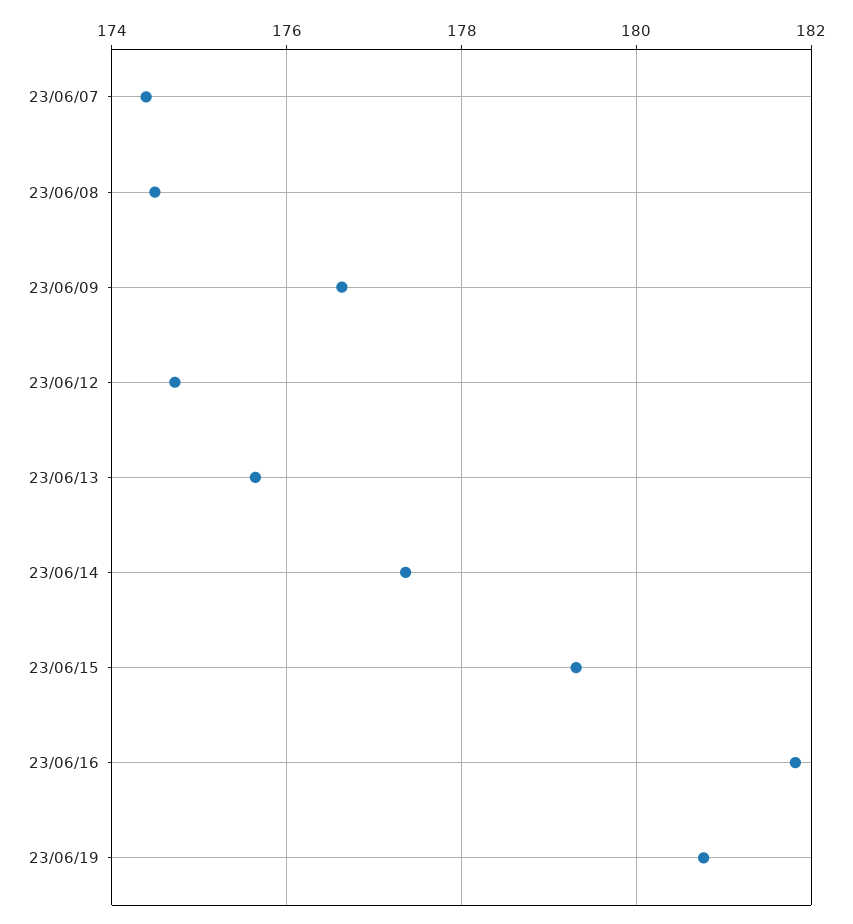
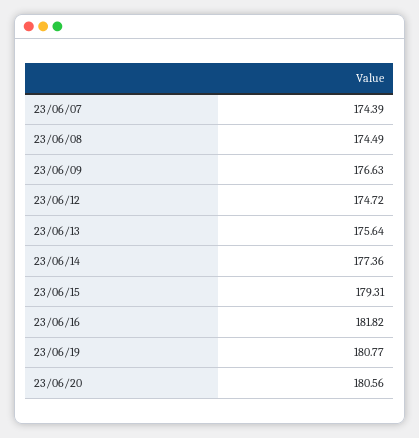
23/06/20: none -> 180.56

